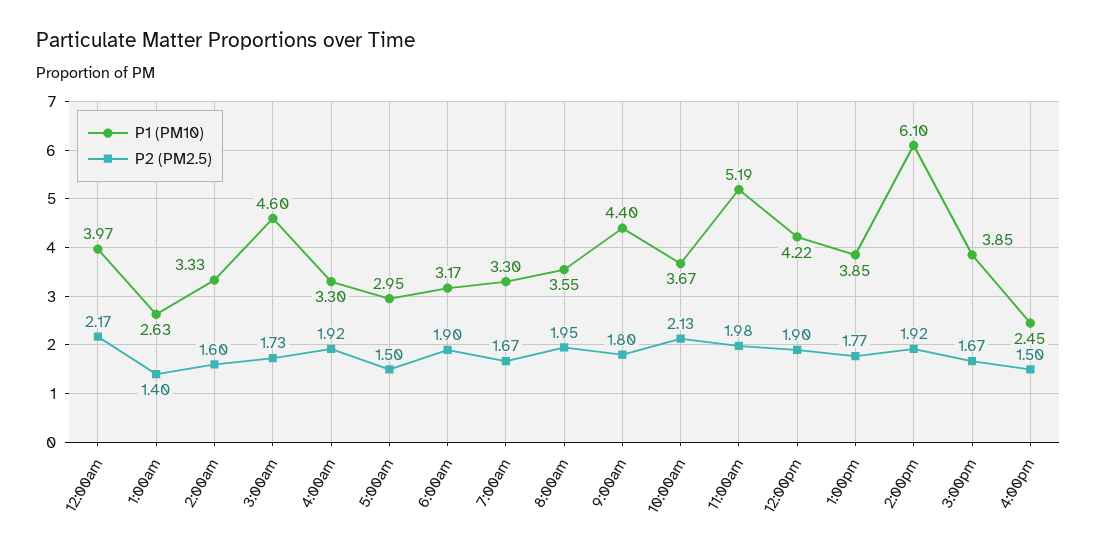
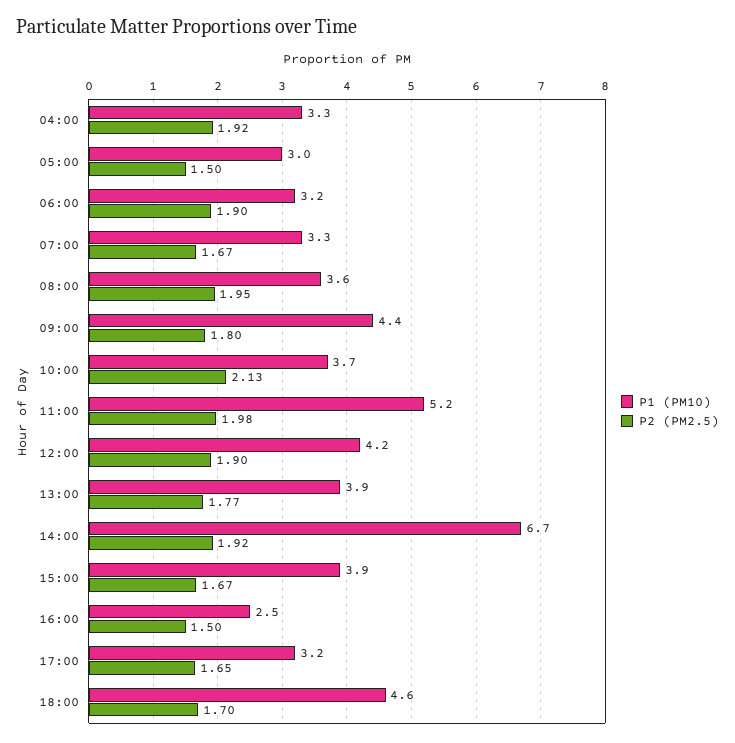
P1 (PM10), 12:00am: 3.97 -> none
P2 (PM2.5), 12:00am: 2.17 -> none
P1 (PM10), 1:00am: 2.63 -> none
P2 (PM2.5), 1:00am: 1.4 -> none
P1 (PM10), 2:00am: 3.33 -> none
P2 (PM2.5), 2:00am: 1.6 -> none
P1 (PM10), 3:00am: 4.6 -> none
P2 (PM2.5), 3:00am: 1.73 -> none
P1 (PM10), 2:00pm: 6.1 -> 6.7
P1 (PM10), 17:00: none -> 3.2
P2 (PM2.5), 17:00: none -> 1.65
P1 (PM10), 18:00: none -> 4.6
P2 (PM2.5), 18:00: none -> 1.7

